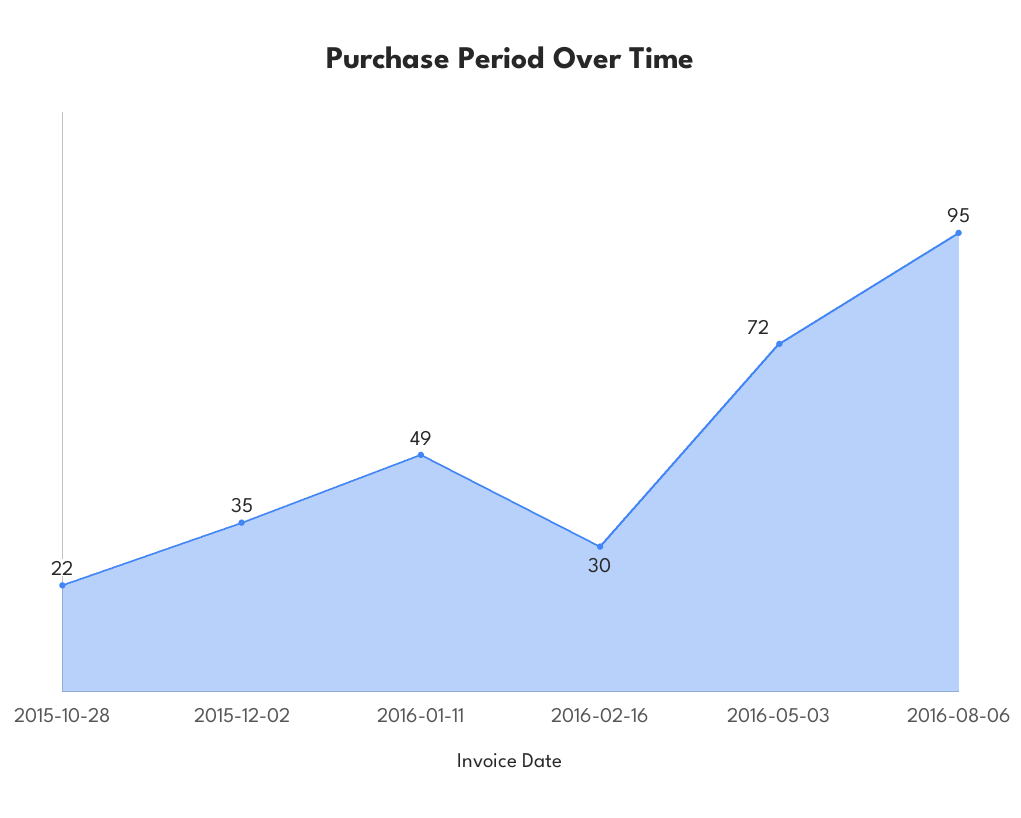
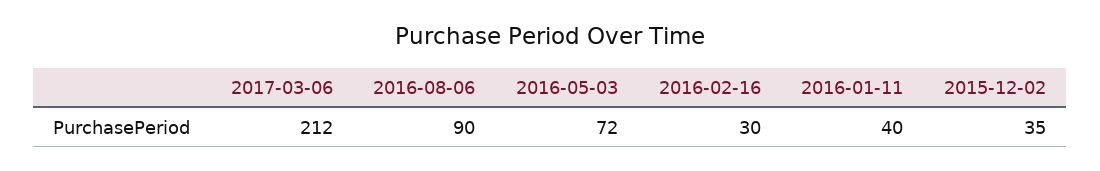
2015-10-28: 22 -> none
2016-01-11: 49 -> 40
2016-08-06: 95 -> 90
2017-03-06: none -> 212

